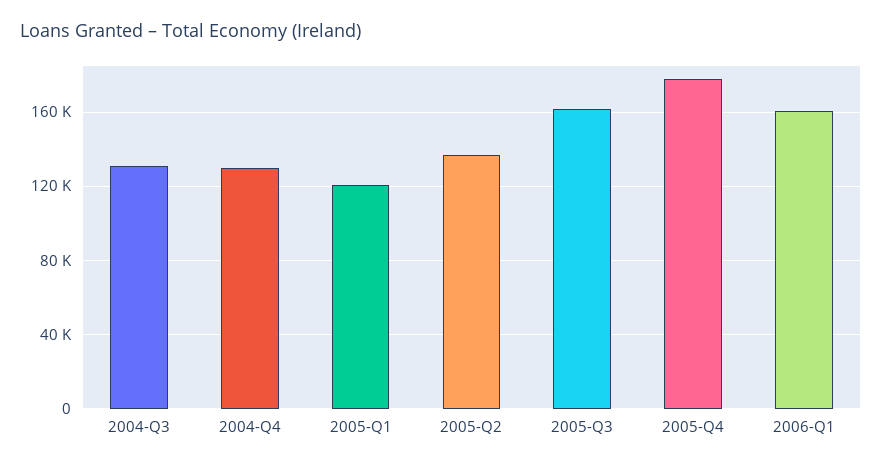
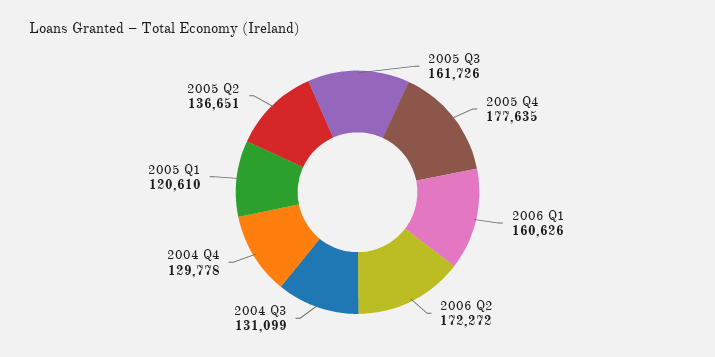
2006 Q2: none -> 172272

